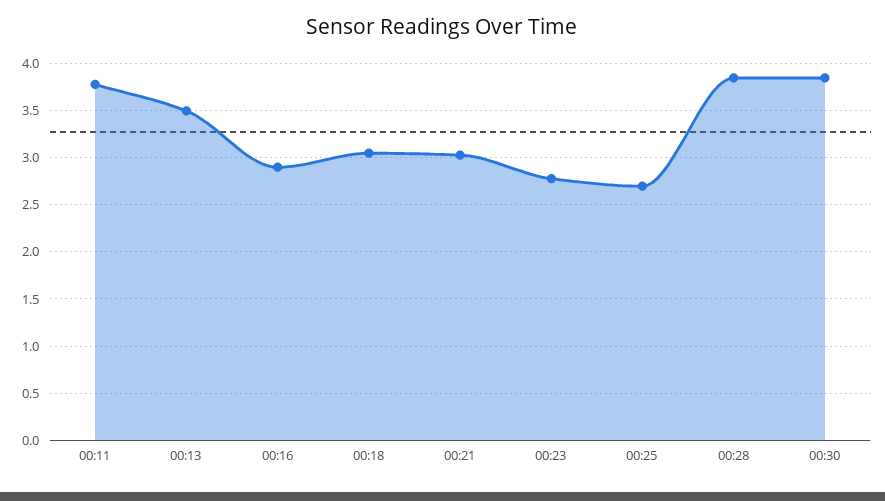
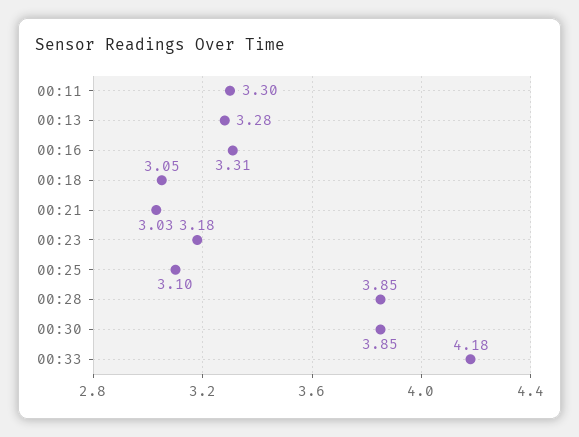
00:11: 3.8 -> 3.3
00:13: 3.5 -> 3.28
00:16: 2.9 -> 3.31
00:23: 2.8 -> 3.18
00:25: 2.7 -> 3.1
00:33: none -> 4.18

